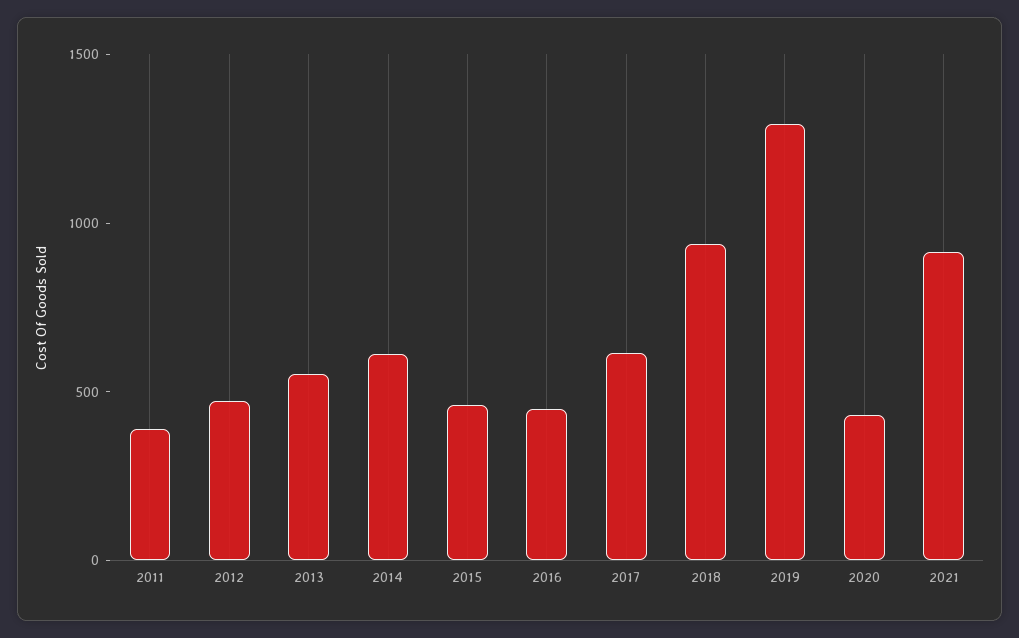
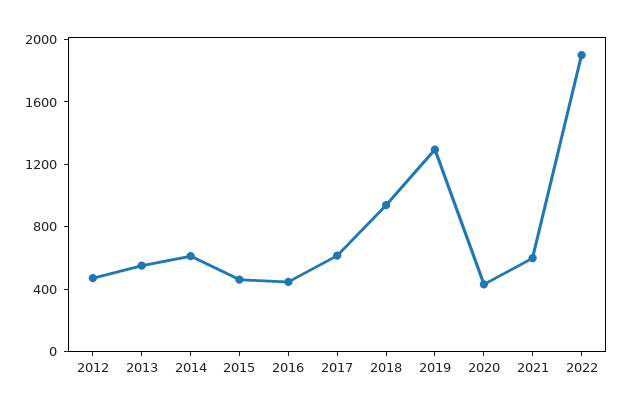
2011: 400 -> none
2021: 900 -> 600
2022: none -> 1900

